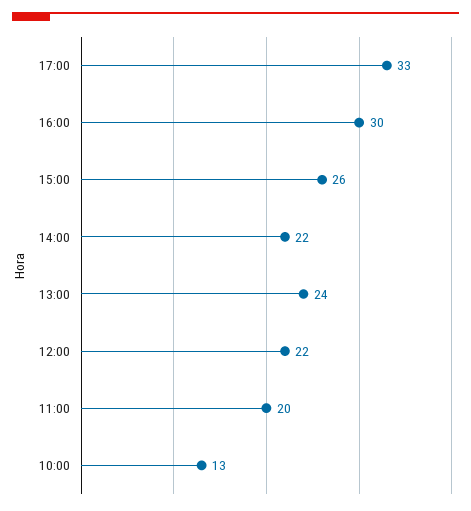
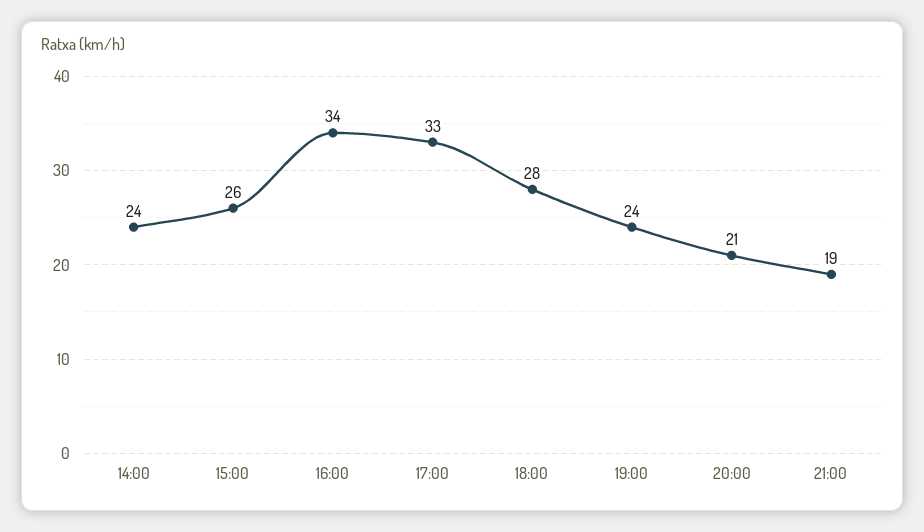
16:00: 30 -> 34
14:00: 22 -> 24
13:00: 24 -> none
12:00: 22 -> none
11:00: 20 -> none
10:00: 13 -> none
18:00: none -> 28
19:00: none -> 24
20:00: none -> 21
21:00: none -> 19

